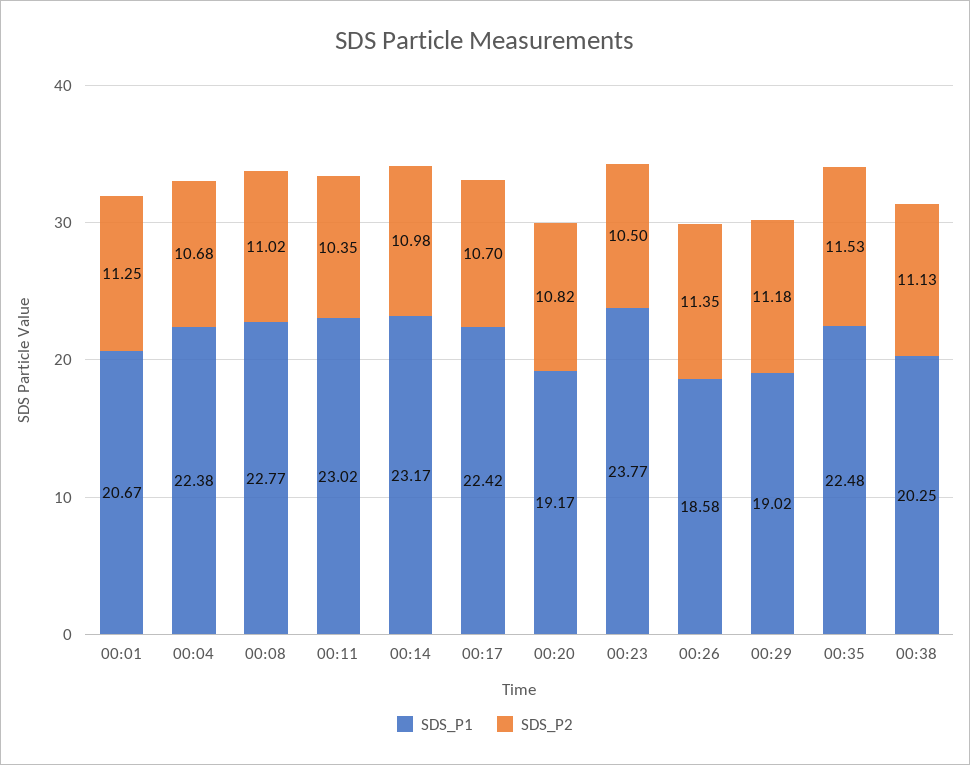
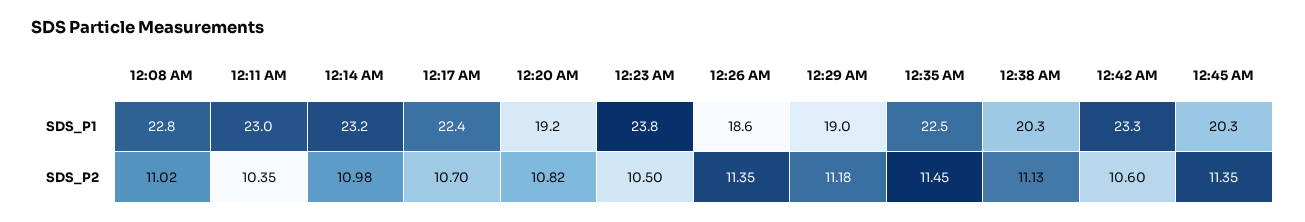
SDS_P1, 00:01: 20.67 -> none
SDS_P2, 00:01: 11.25 -> none
SDS_P1, 00:04: 22.38 -> none
SDS_P2, 00:04: 10.68 -> none
SDS_P2, 00:35: 11.53 -> 11.45
SDS_P1, 12:42 AM: none -> 23.3
SDS_P1, 12:45 AM: none -> 20.3
SDS_P2, 12:42 AM: none -> 10.6
SDS_P2, 12:45 AM: none -> 11.35

